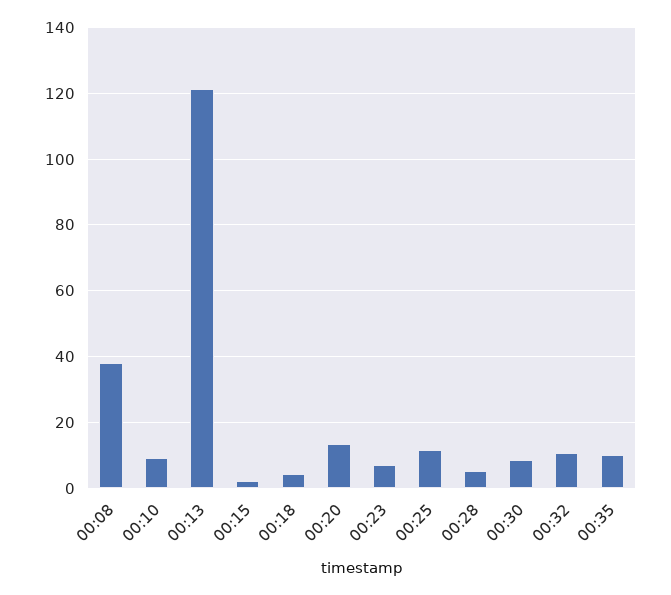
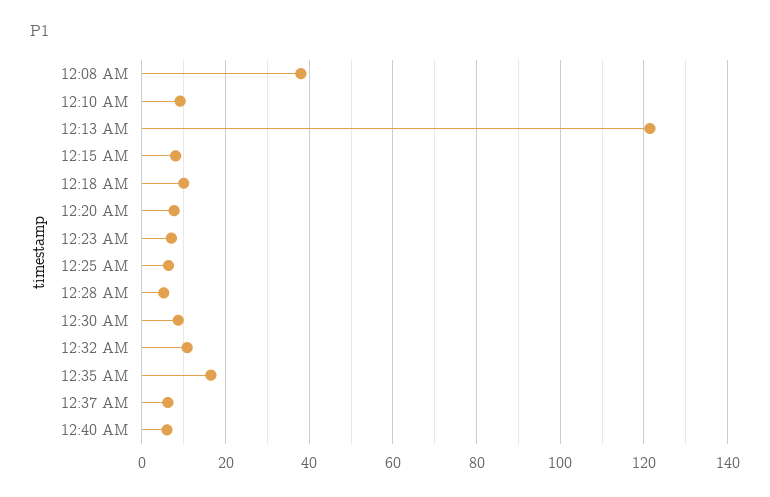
00:15: 2 -> 8
00:18: 4 -> 10
00:20: 14 -> 8
00:25: 12 -> 6
00:35: 10 -> 16
12:37 AM: none -> 6
12:40 AM: none -> 6

